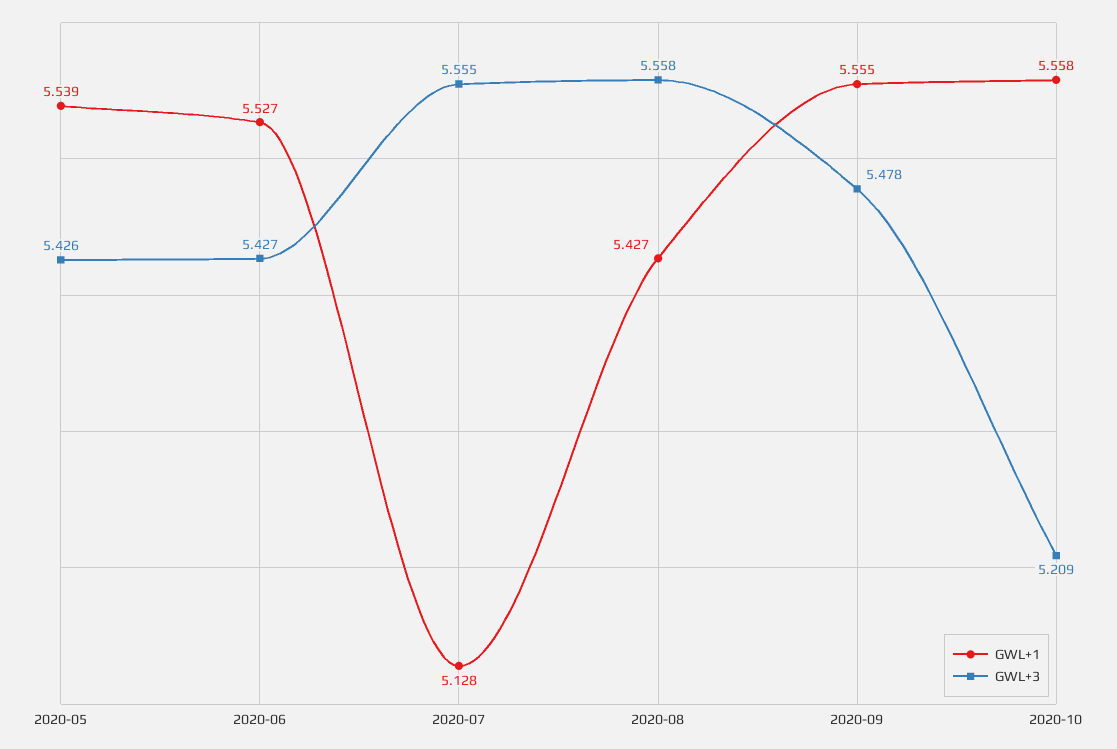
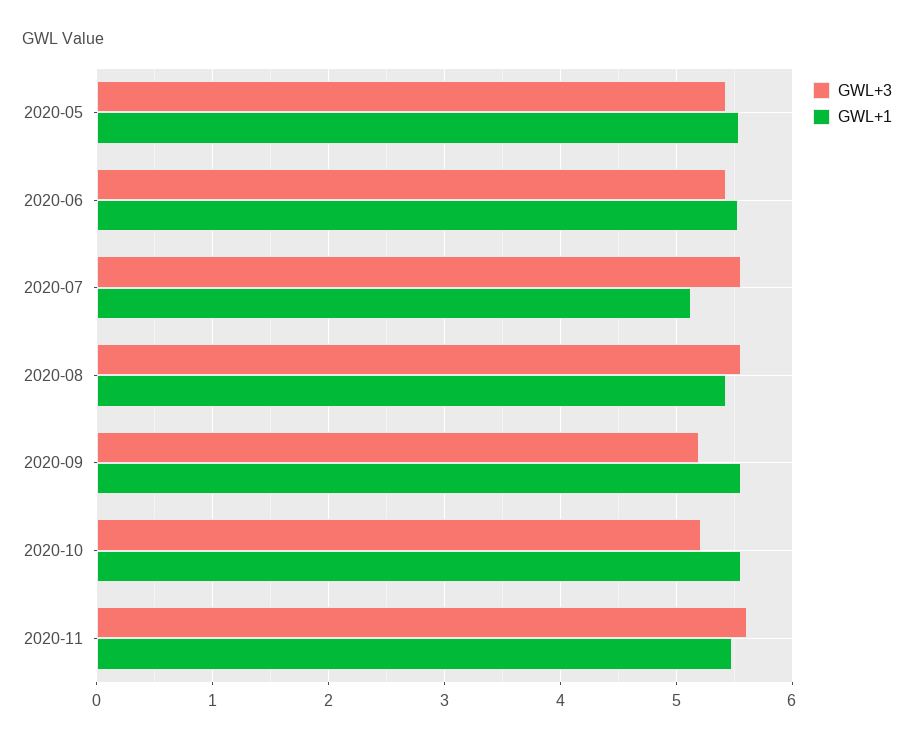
GWL+3, 2020-09: 5.478 -> 5.2
GWL+3, 2020-11: none -> 5.6
GWL+1, 2020-11: none -> 5.5

